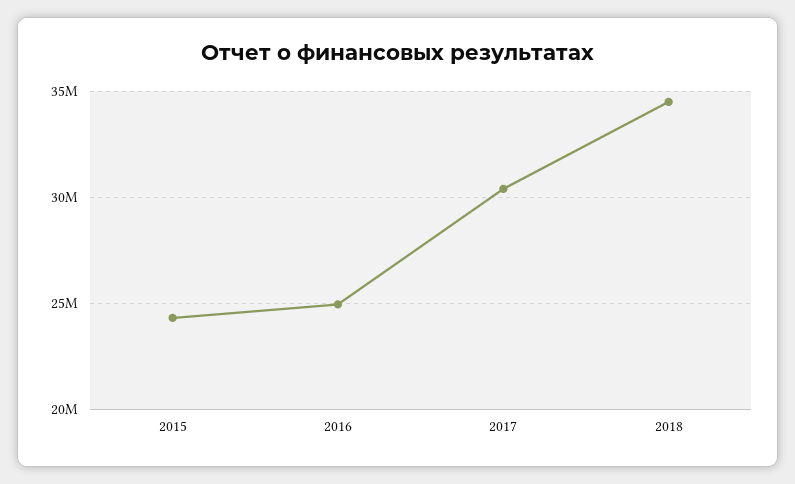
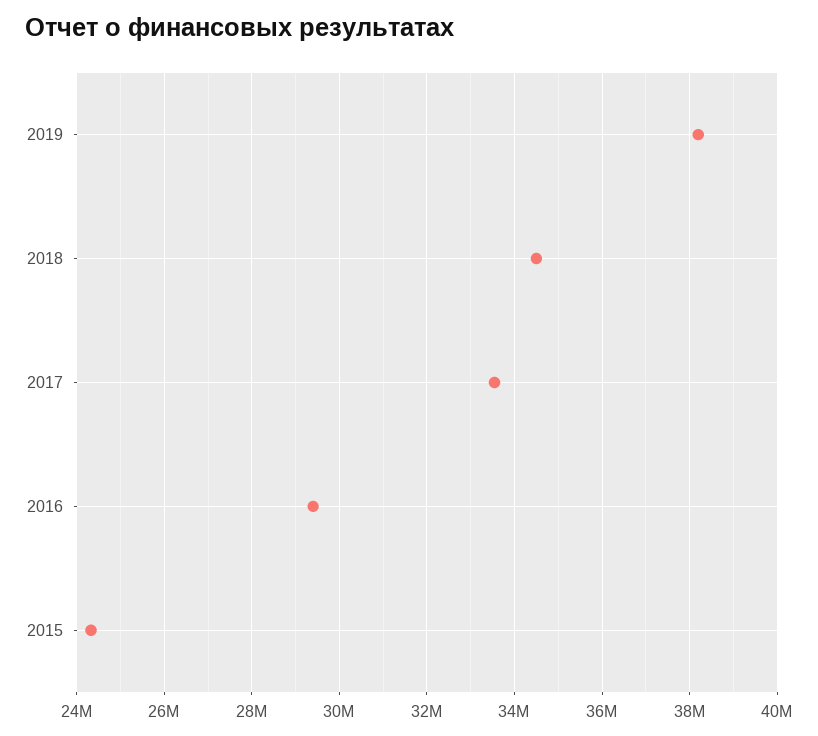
2016: 25000000 -> 29400000
2017: 30500000 -> 33600000
2019: none -> 38200000

